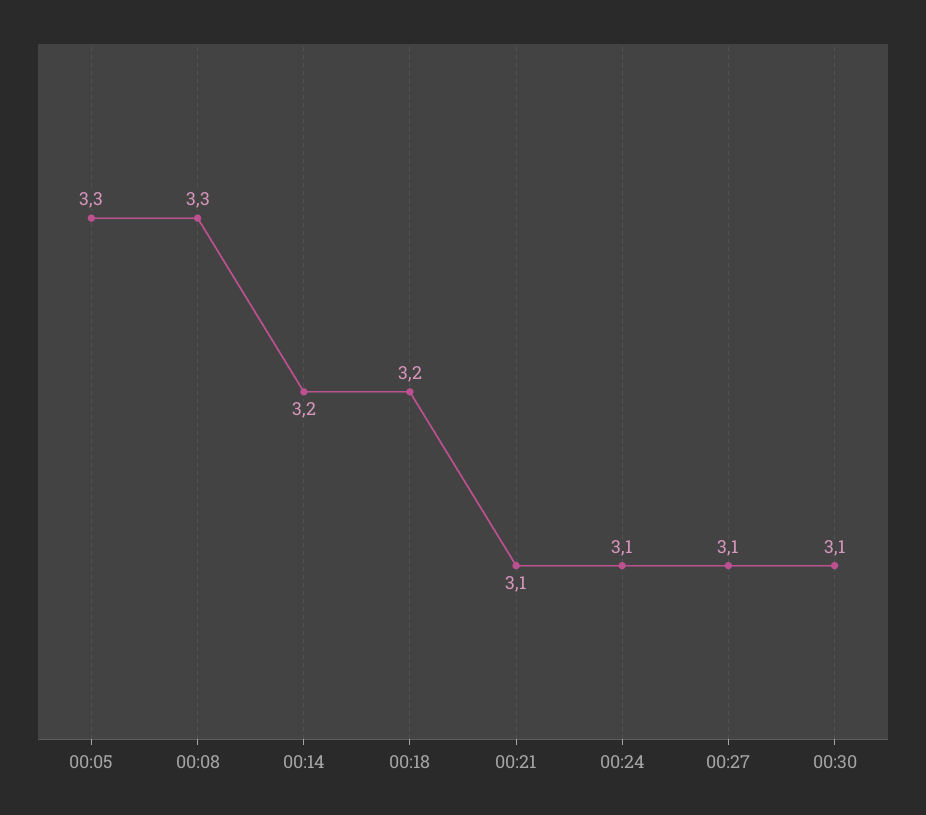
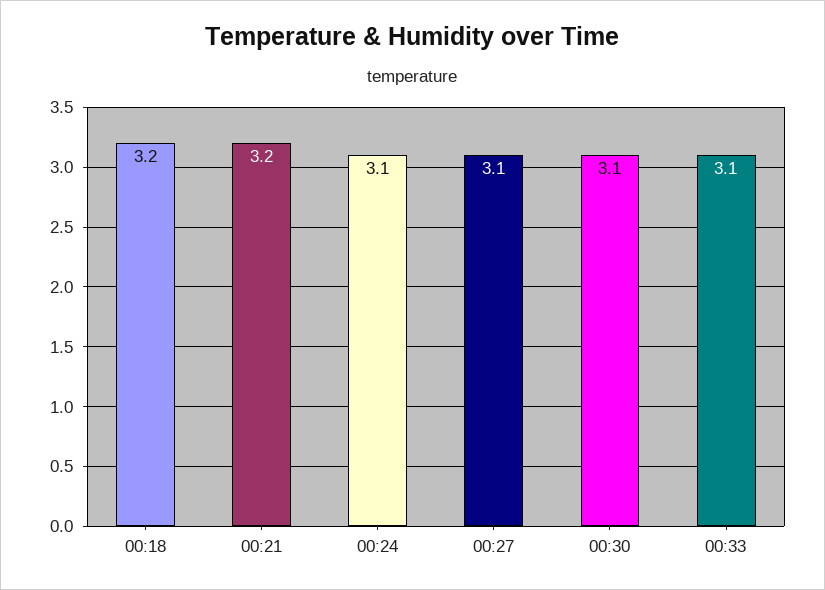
00:05: 3.3 -> none
00:08: 3.3 -> none
00:14: 3.2 -> none
00:21: 3.1 -> 3.2
00:33: none -> 3.1

